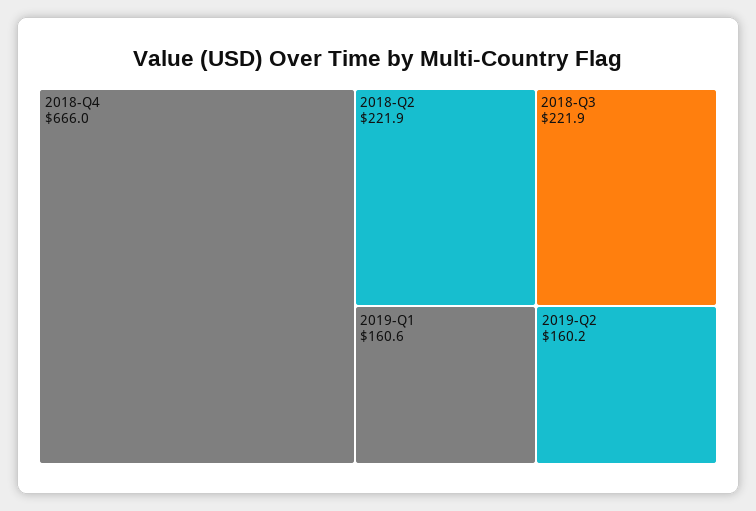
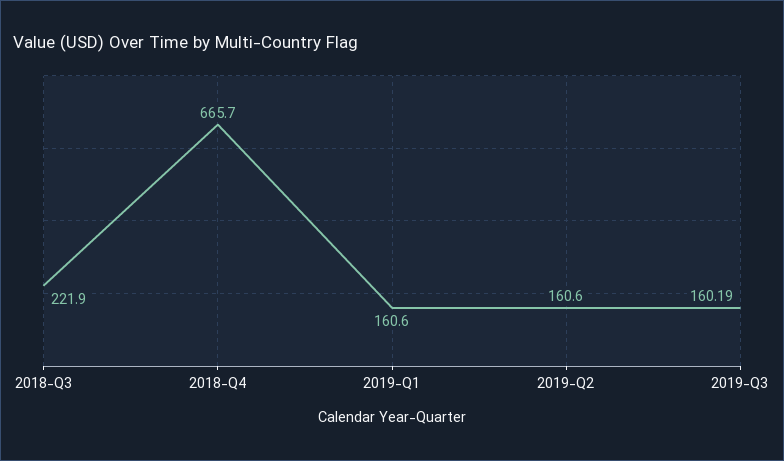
2018-Q4: 666 -> 665.7
2018-Q2: 221.9 -> none
2019-Q2: 160.2 -> 160.6
2019-Q3: none -> 160.19

